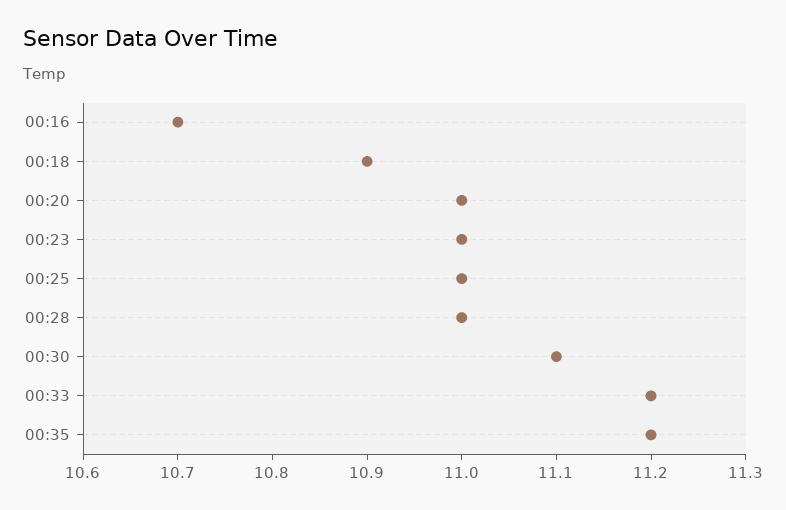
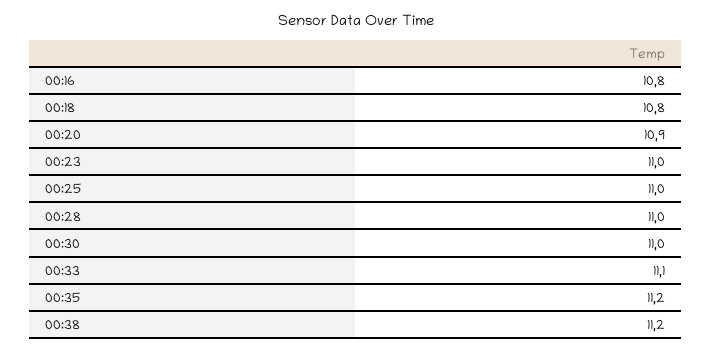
00:16: 10.7 -> 10.8
00:18: 10.9 -> 10.8
00:20: 11 -> 10.9
00:30: 11.1 -> 11
00:33: 11.2 -> 11.1
00:38: none -> 11.2

